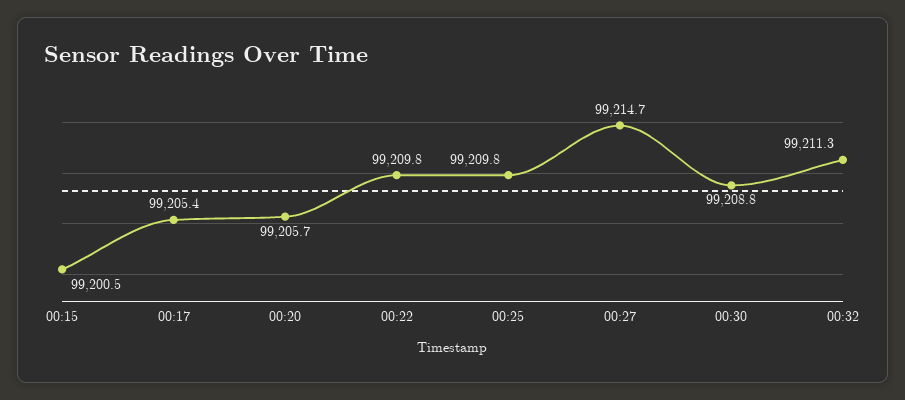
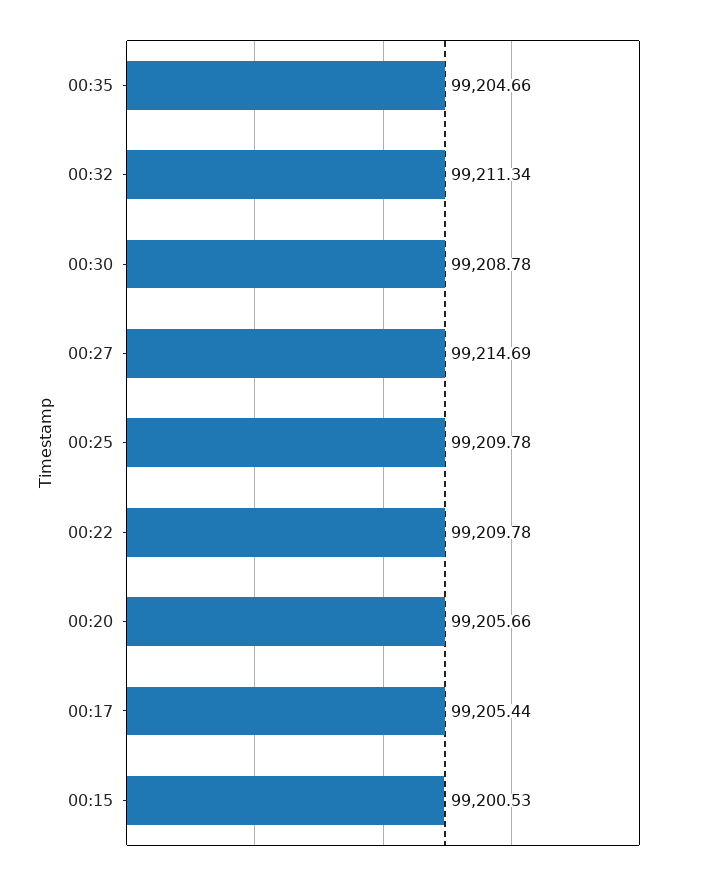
00:35: none -> 99204.66

